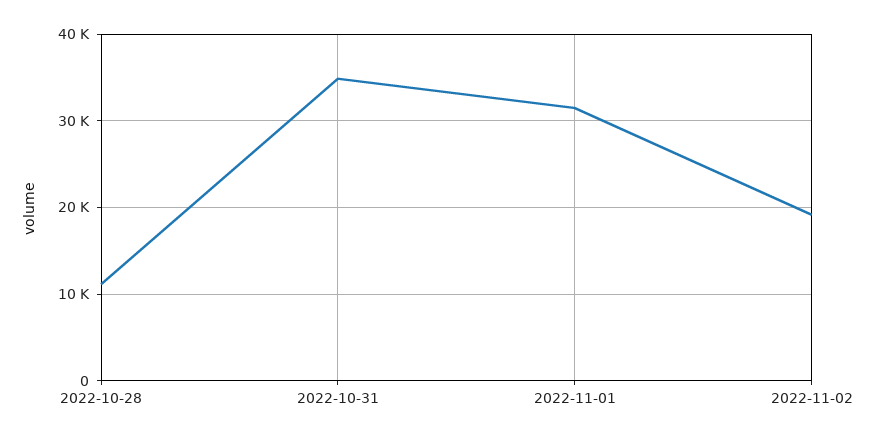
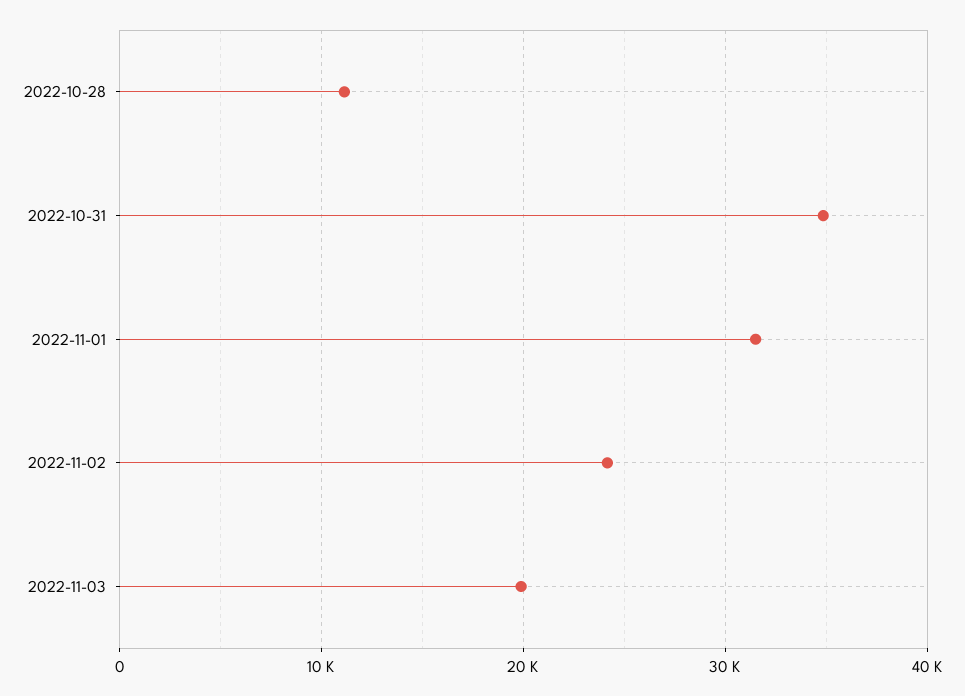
2022-11-02: 19000 -> 24000
2022-11-03: none -> 20000

